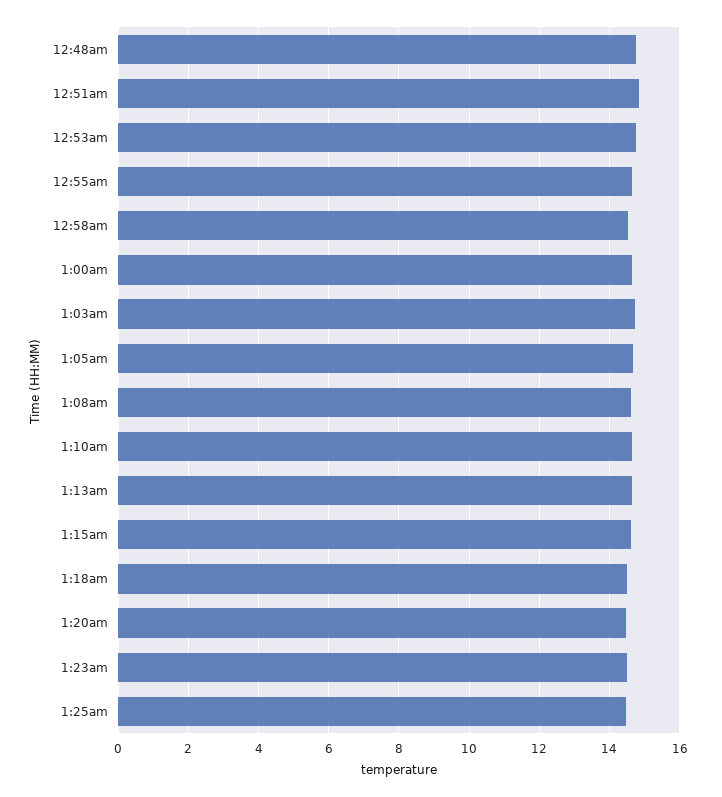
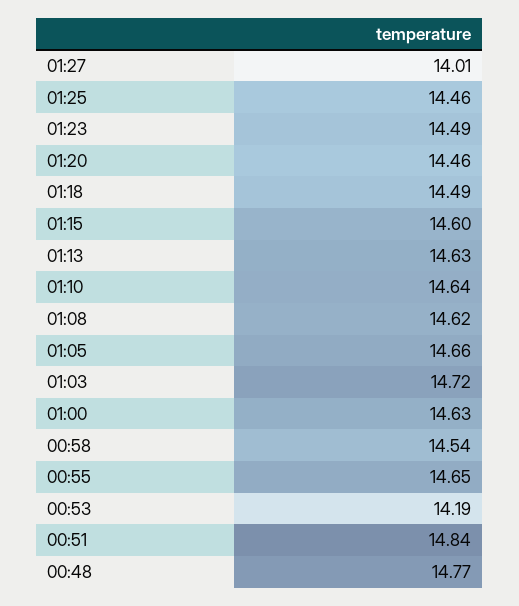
12:53am: 14.8 -> 14.19
01:27: none -> 14.01

